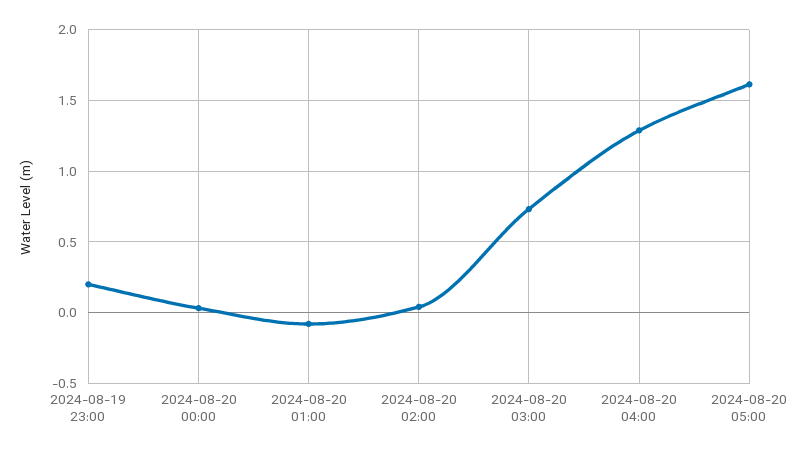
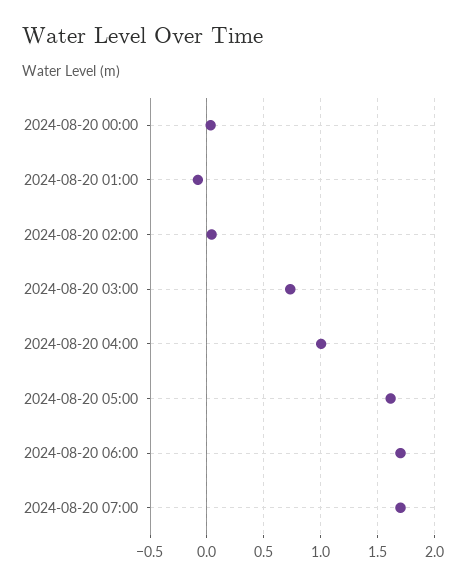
2024-08-19 23:00: 0.2 -> none
2024-08-20 04:00: 1.3 -> 1
2024-08-20 06:00: none -> 1.7
2024-08-20 07:00: none -> 1.7

